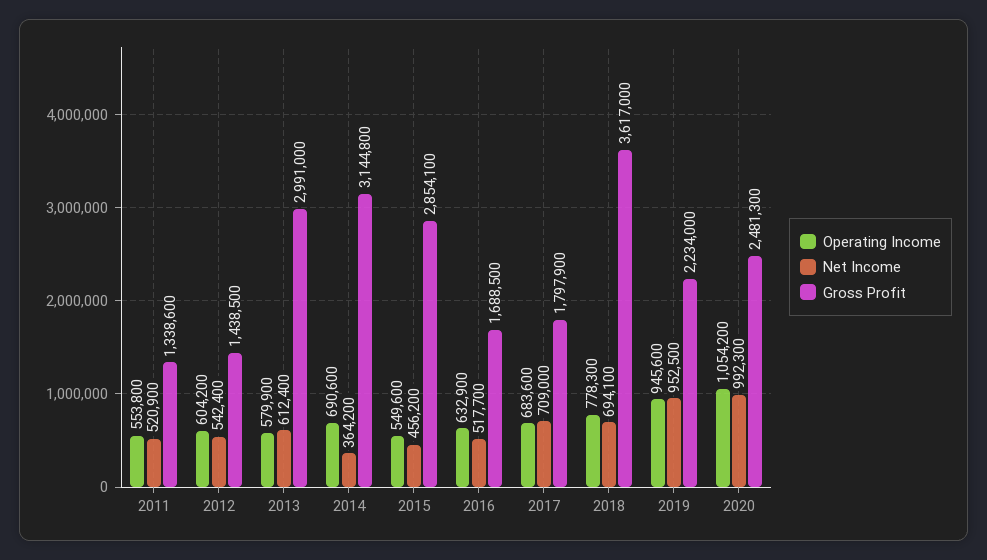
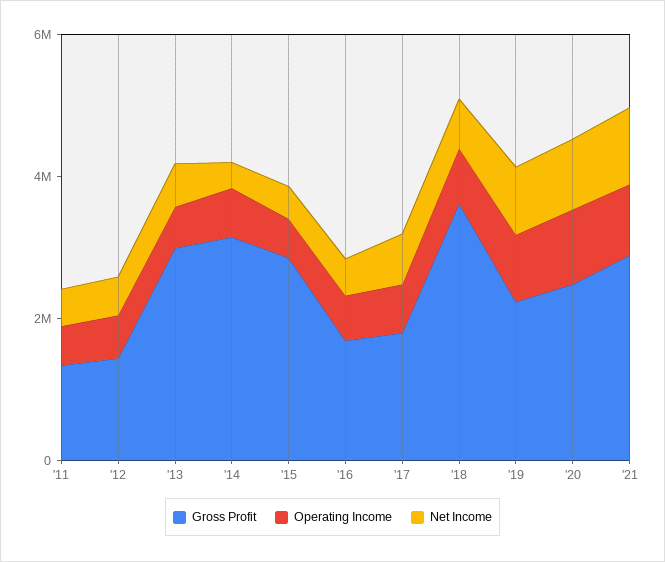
Gross Profit, '21: none -> 3000000
Operating Income, '21: none -> 1000000
Net Income, '21: none -> 1000000

